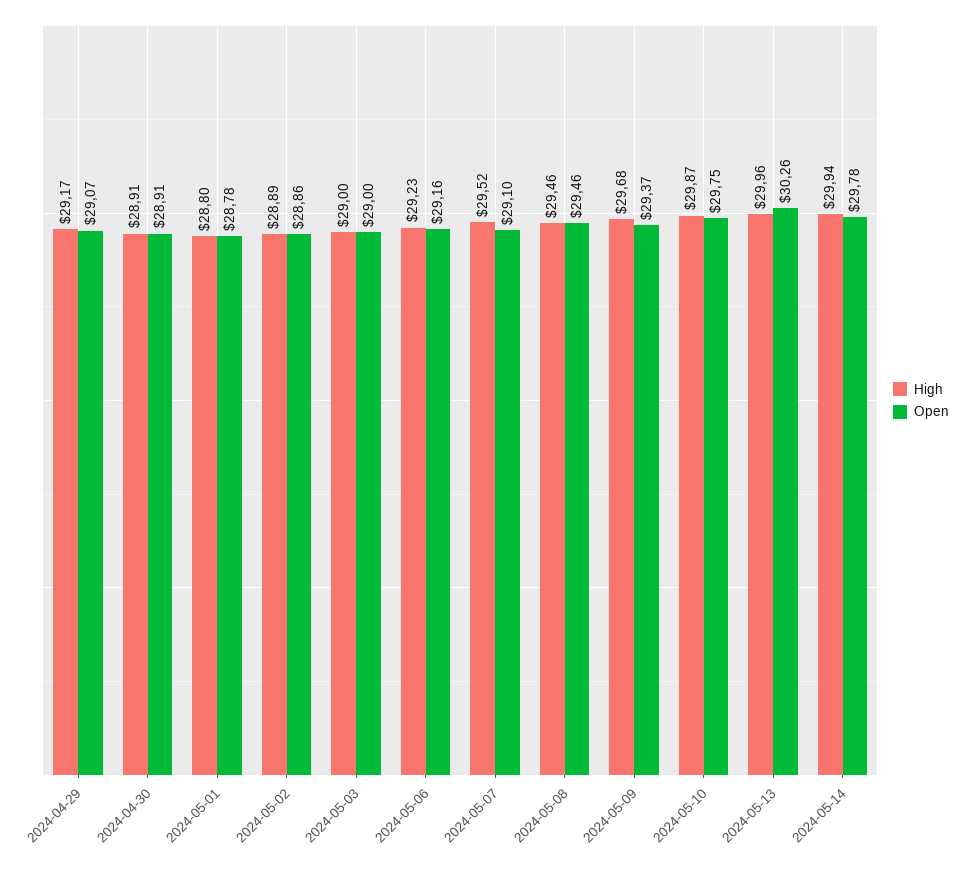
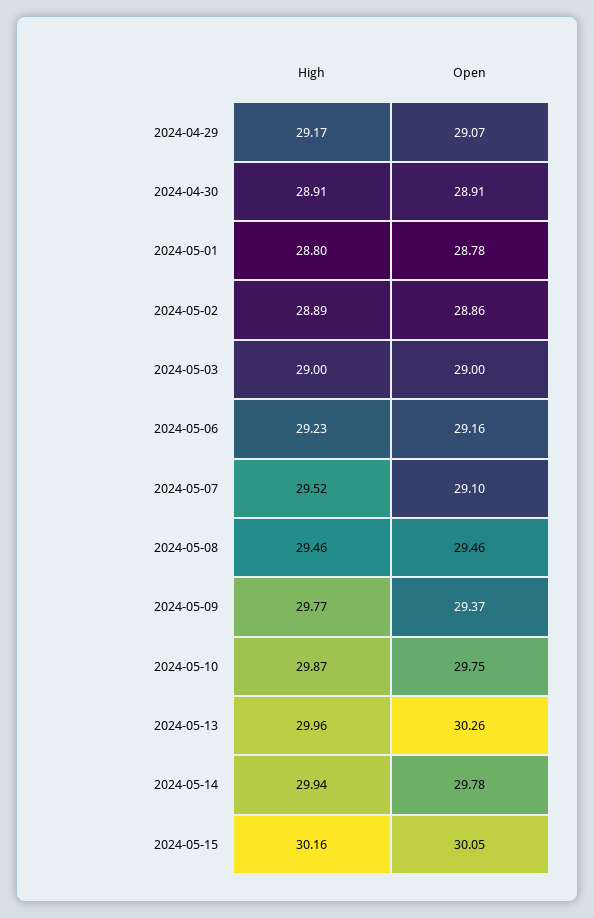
High, 2024-05-09: 29.68 -> 29.77
High, 2024-05-15: none -> 30.16
Open, 2024-05-15: none -> 30.05

